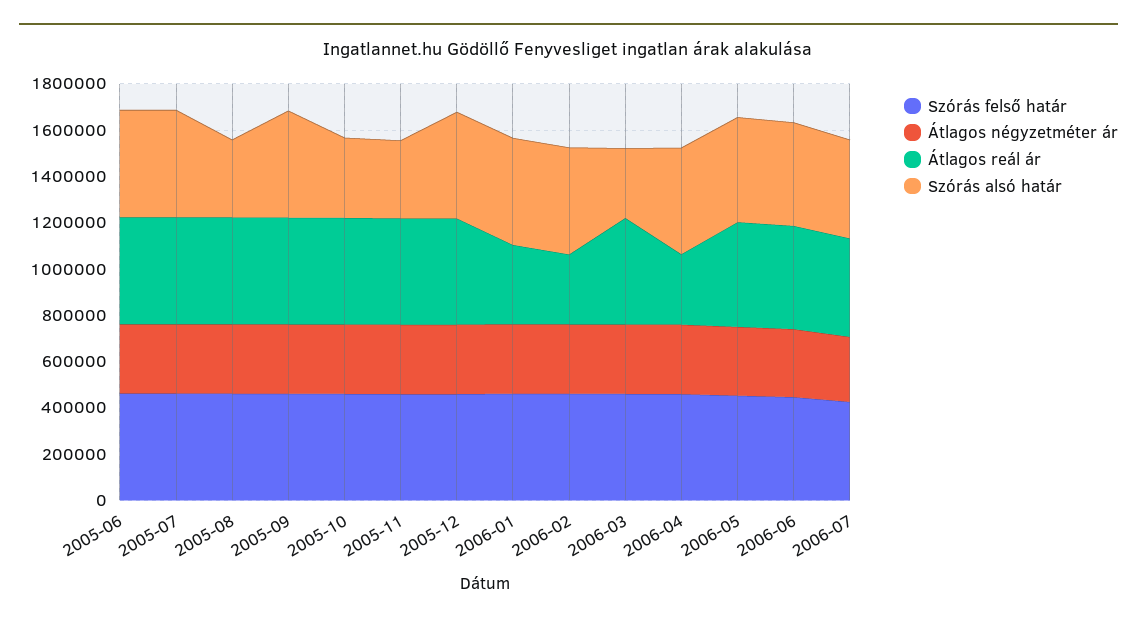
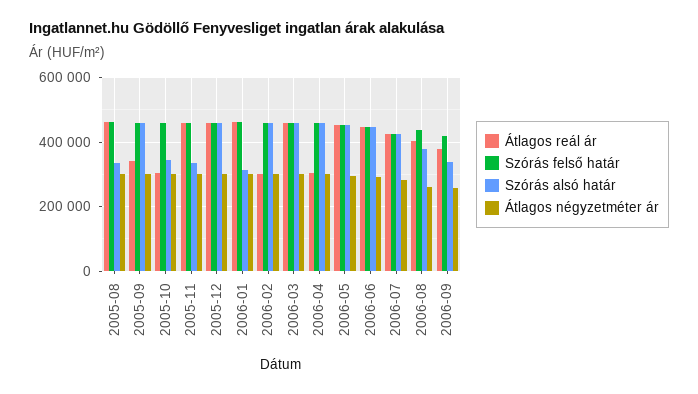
Szórás felső határ, 2005-06: 450000 -> none
Átlagos négyzetméter ár, 2005-06: 300000 -> none
Átlagos reál ár, 2005-06: 450000 -> none
Szórás alsó határ, 2005-06: 450000 -> none
Szórás felső határ, 2005-07: 450000 -> none
Átlagos négyzetméter ár, 2005-07: 300000 -> none
Átlagos reál ár, 2005-07: 450000 -> none
Szórás alsó határ, 2005-07: 450000 -> none
Átlagos reál ár, 2005-09: 450000 -> 340000
Átlagos reál ár, 2005-10: 450000 -> 300000
Átlagos reál ár, 2006-01: 350000 -> 460000
Szórás alsó határ, 2006-01: 450000 -> 320000
Szórás alsó határ, 2006-03: 300000 -> 460000
Átlagos reál ár, 2006-08: none -> 400000
Szórás felső határ, 2006-08: none -> 440000
Szórás alsó határ, 2006-08: none -> 380000
Átlagos négyzetméter ár, 2006-08: none -> 260000
Átlagos reál ár, 2006-09: none -> 380000
Szórás felső határ, 2006-09: none -> 420000
Szórás alsó határ, 2006-09: none -> 340000
Átlagos négyzetméter ár, 2006-09: none -> 260000

